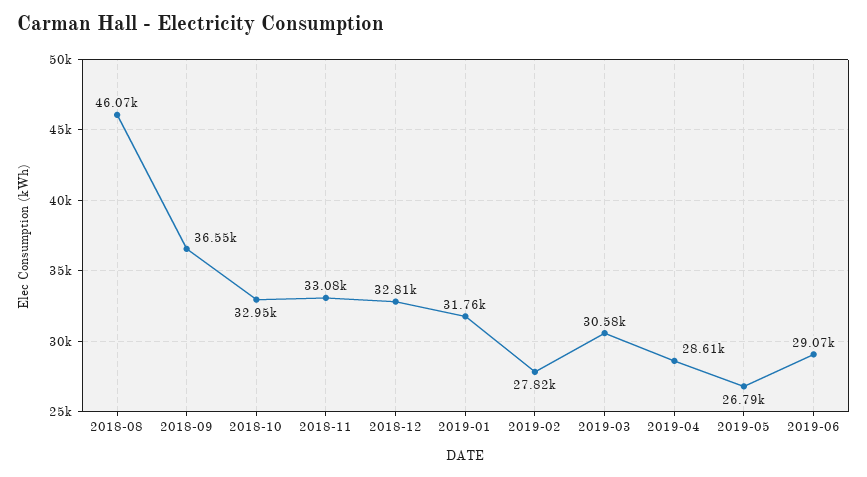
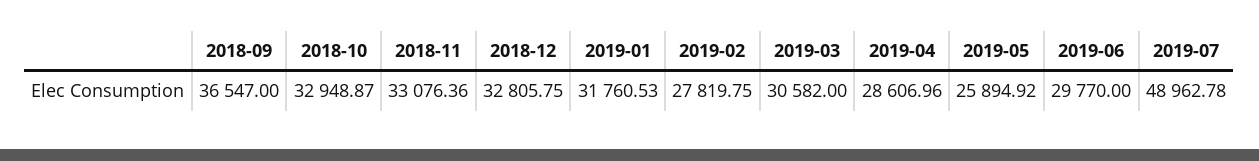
2018-08: 46070 -> none
2019-05: 26790 -> 25894.92
2019-06: 29070 -> 29770
2019-07: none -> 48962.78

